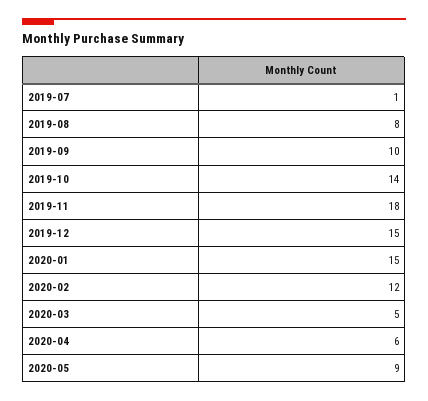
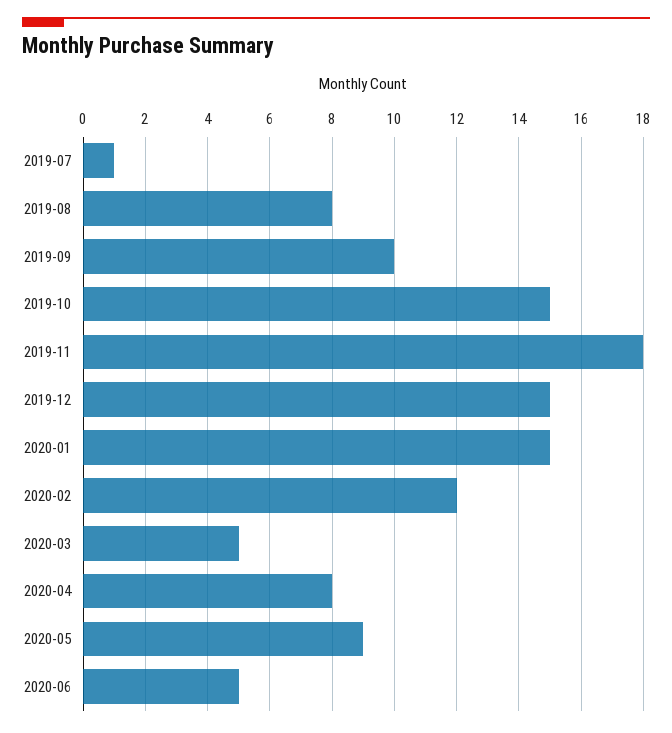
2019-10: 14 -> 15
2020-04: 6 -> 8
2020-06: none -> 5

